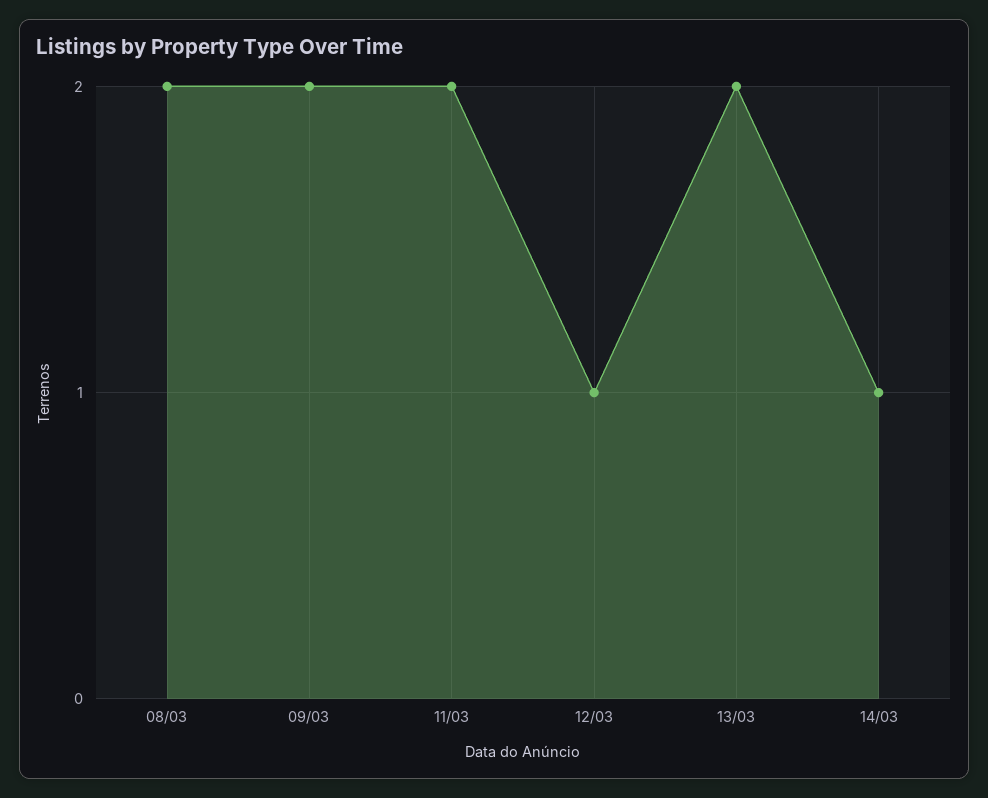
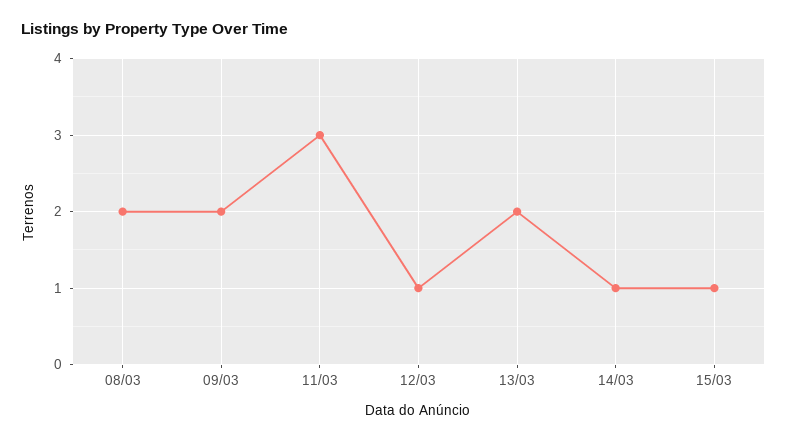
11/03: 2 -> 3
15/03: none -> 1

